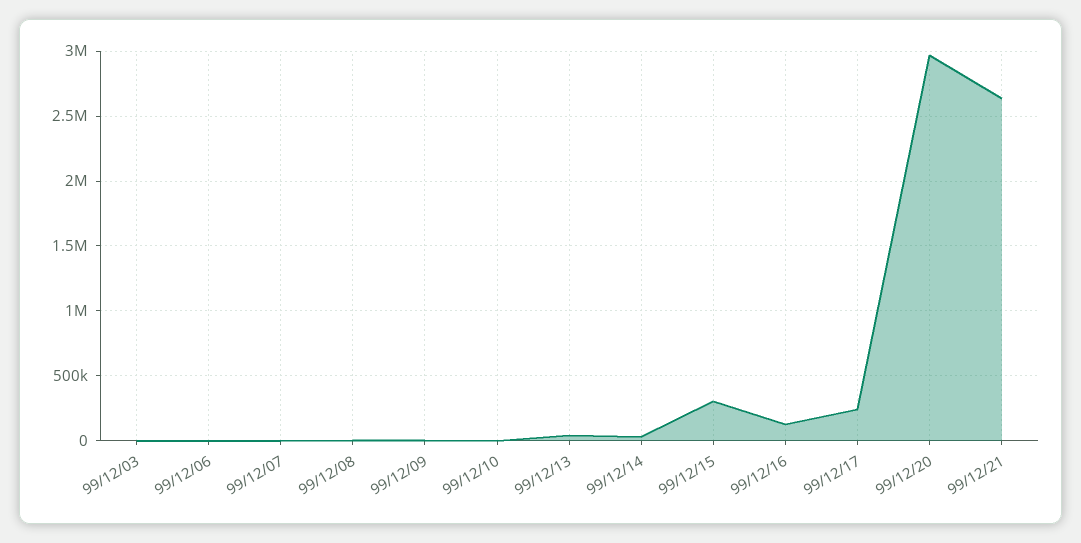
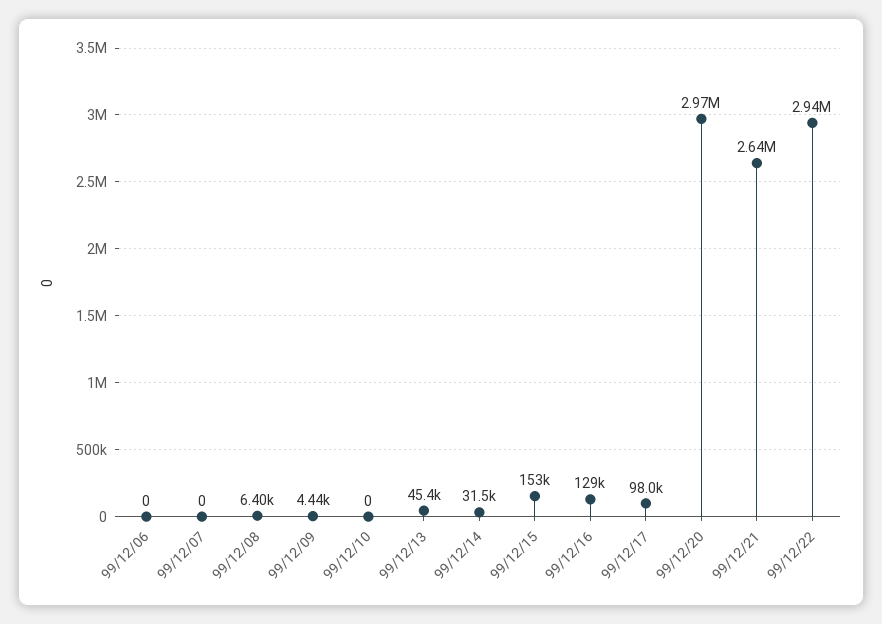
99/12/03: 0 -> none
99/12/15: 300000 -> 153000
99/12/17: 250000 -> 98000
99/12/22: none -> 2940000

